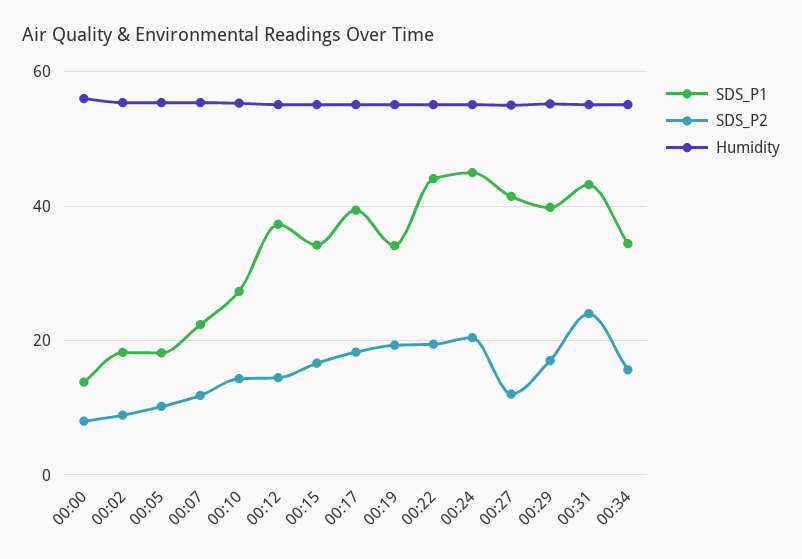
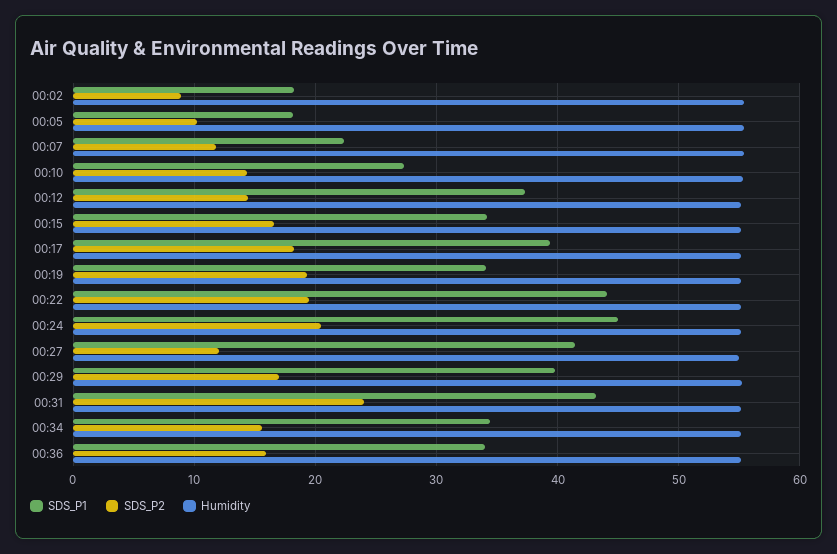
SDS_P1, 00:00: 14 -> none
SDS_P2, 00:00: 8 -> none
Humidity, 00:00: 56 -> none
SDS_P1, 00:36: none -> 34
SDS_P2, 00:36: none -> 16
Humidity, 00:36: none -> 55

